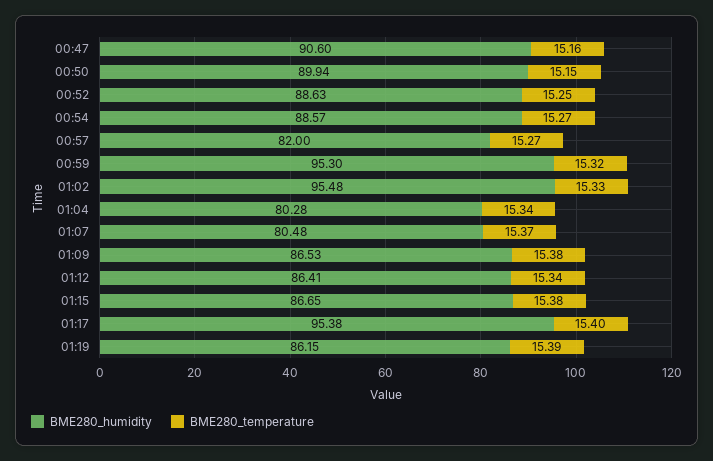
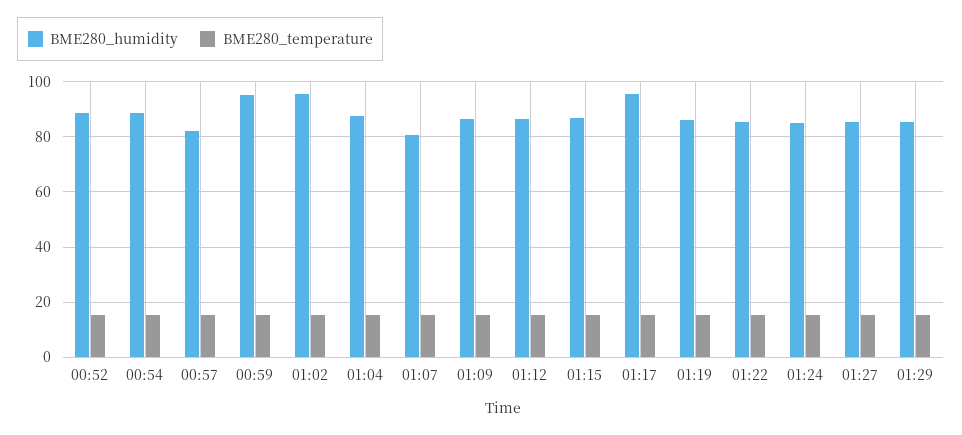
BME280_humidity, 00:47: 90.6 -> none
BME280_temperature, 00:47: 15.16 -> none
BME280_humidity, 00:50: 89.94 -> none
BME280_temperature, 00:50: 15.15 -> none
BME280_humidity, 01:04: 80.28 -> 87.5
BME280_humidity, 01:22: none -> 85
BME280_temperature, 01:22: none -> 15
BME280_humidity, 01:24: none -> 85
BME280_temperature, 01:24: none -> 15
BME280_humidity, 01:27: none -> 85
BME280_temperature, 01:27: none -> 15
BME280_humidity, 01:29: none -> 85
BME280_temperature, 01:29: none -> 15

